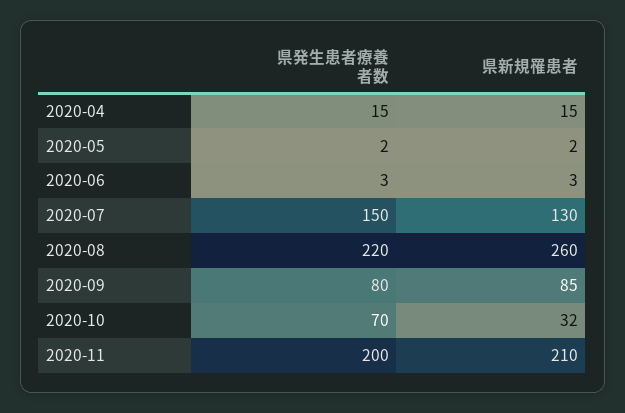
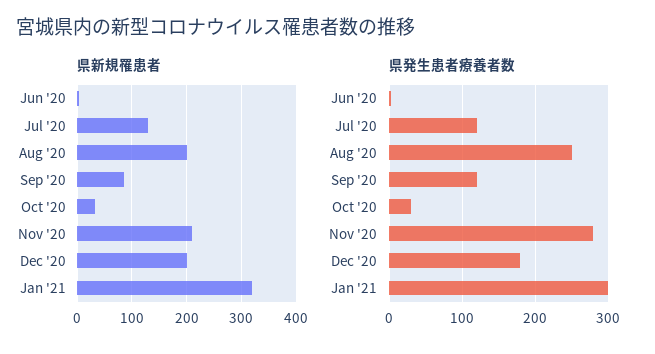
県発生患者療養者数, 2020-04: 15 -> none
県新規罹患者, 2020-04: 15 -> none
県発生患者療養者数, 2020-05: 2 -> none
県新規罹患者, 2020-05: 2 -> none
県発生患者療養者数, 2020-07: 150 -> 120
県発生患者療養者数, 2020-08: 220 -> 250
県新規罹患者, 2020-08: 260 -> 200
県発生患者療養者数, 2020-09: 80 -> 120
県発生患者療養者数, 2020-10: 70 -> 30
県発生患者療養者数, 2020-11: 200 -> 280
県新規罹患者, Dec '20: none -> 200
県新規罹患者, Jan '21: none -> 320
県発生患者療養者数, Dec '20: none -> 180
県発生患者療養者数, Jan '21: none -> 300

